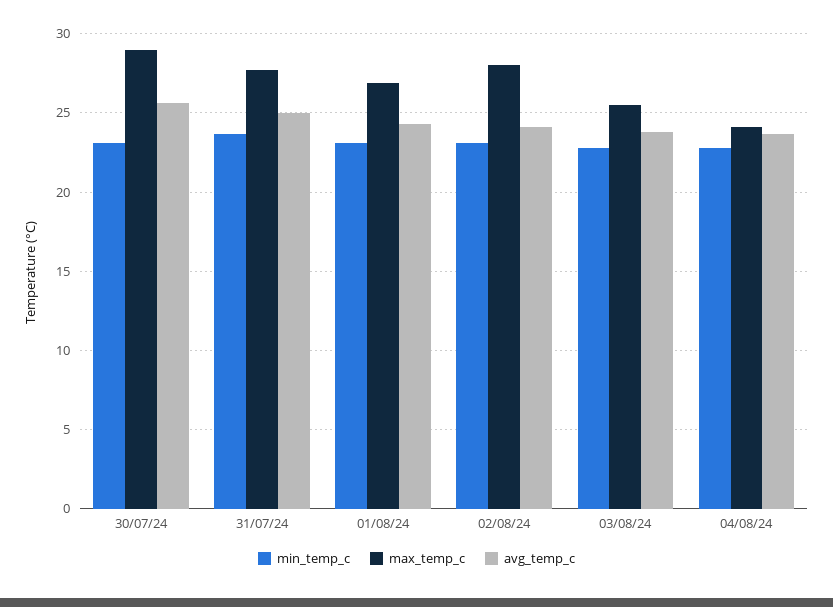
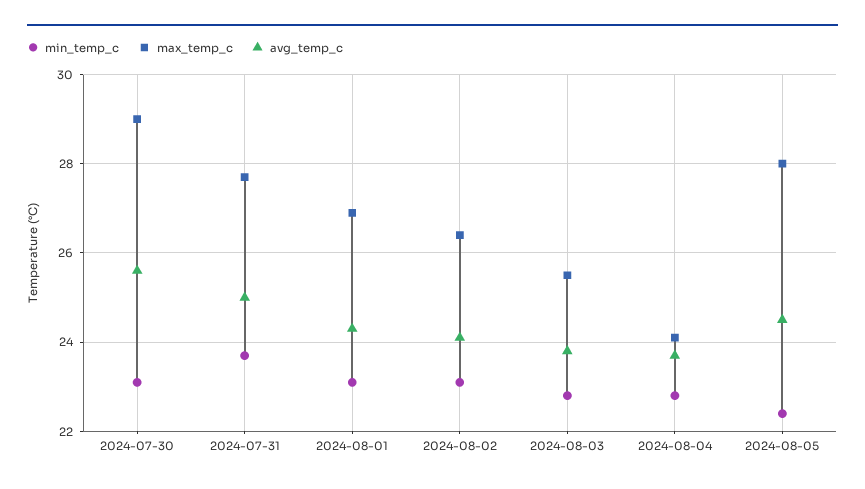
max_temp_c, 02/08/24: 28 -> 26.5
min_temp_c, 2024-08-05: none -> 22.5
max_temp_c, 2024-08-05: none -> 28
avg_temp_c, 2024-08-05: none -> 24.5

